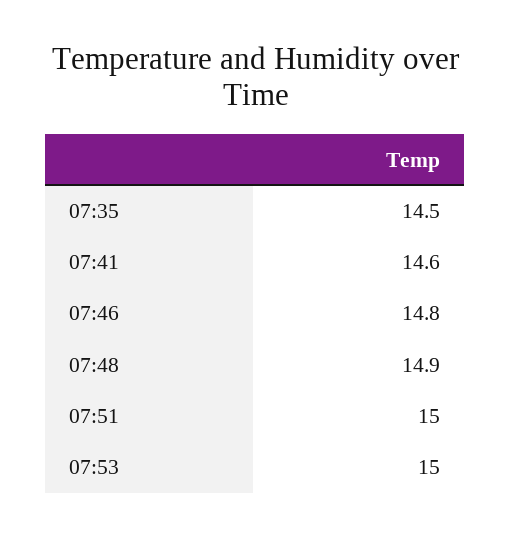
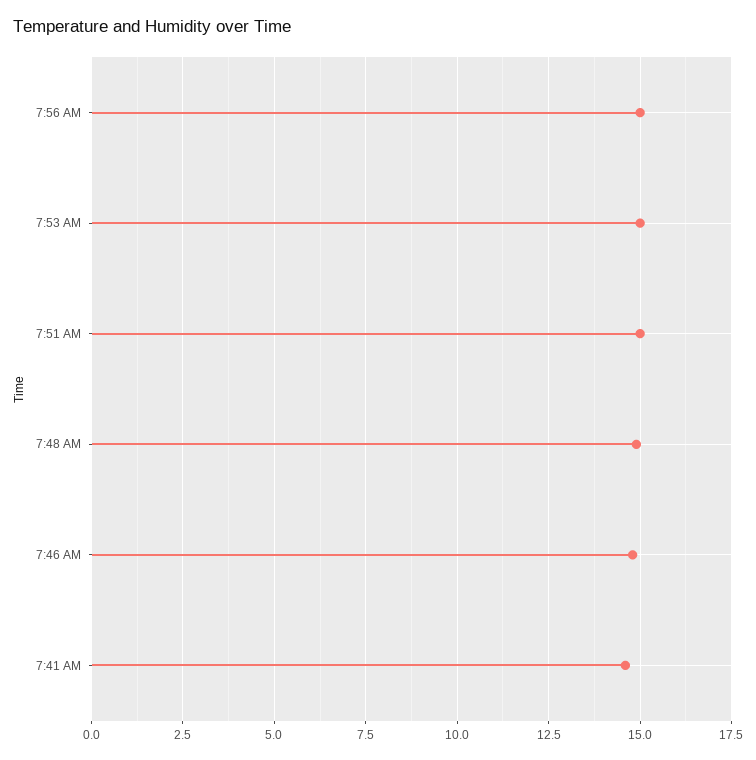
07:35: 14.5 -> none
7:56 AM: none -> 15

